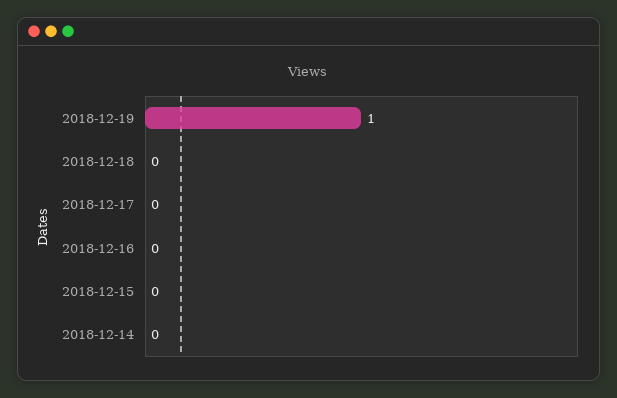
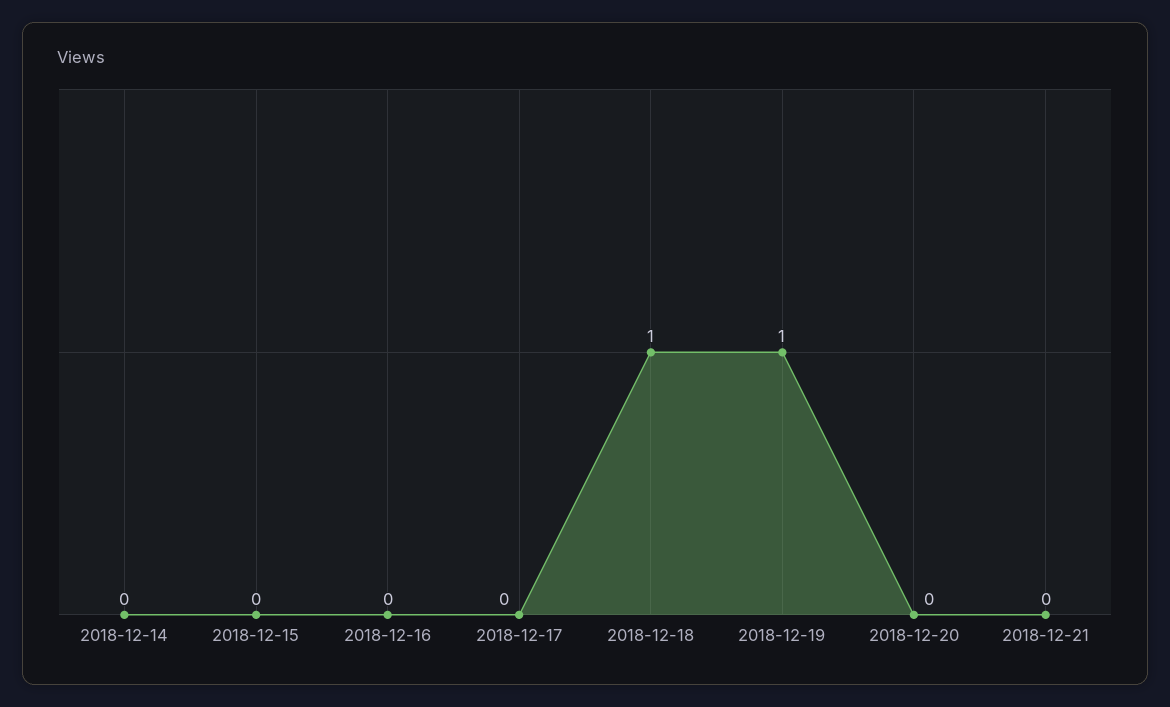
2018-12-18: 0 -> 1
2018-12-20: none -> 0
2018-12-21: none -> 0

